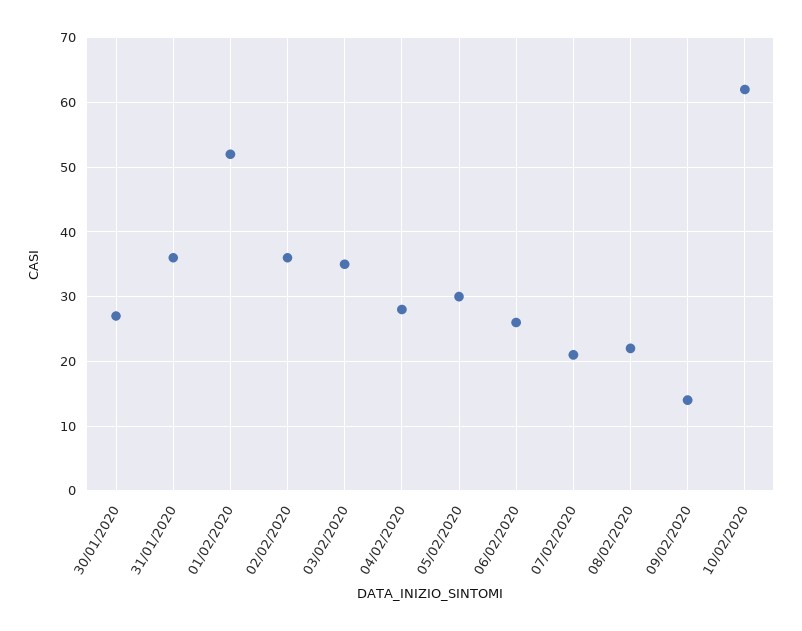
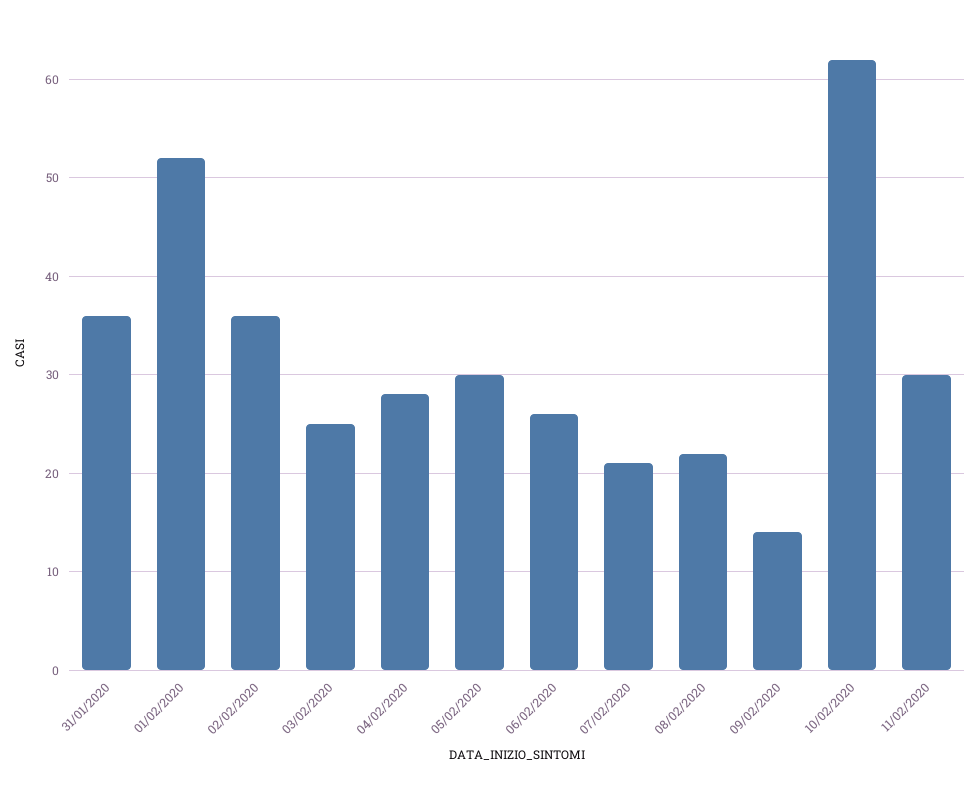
30/01/2020: 27 -> none
03/02/2020: 35 -> 25
11/02/2020: none -> 30

